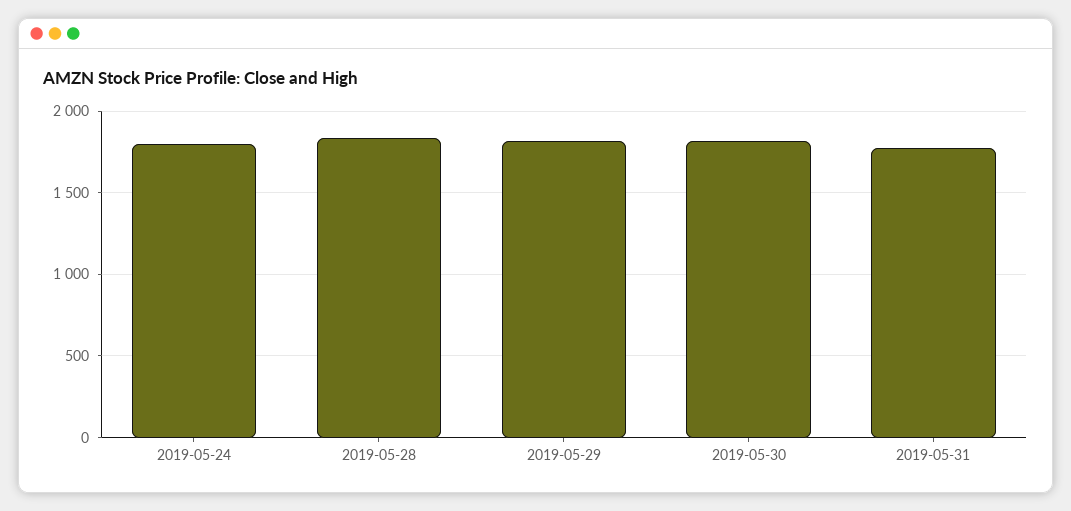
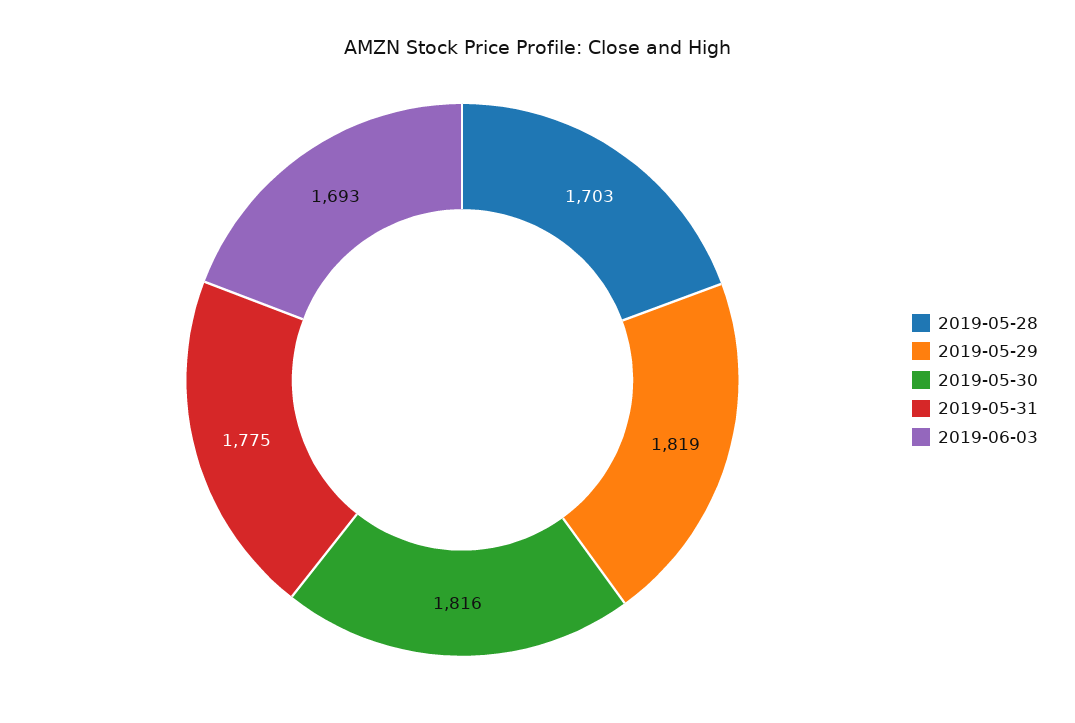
2019-05-24: 1800 -> none
2019-05-28: 1850 -> 1703
2019-06-03: none -> 1693

